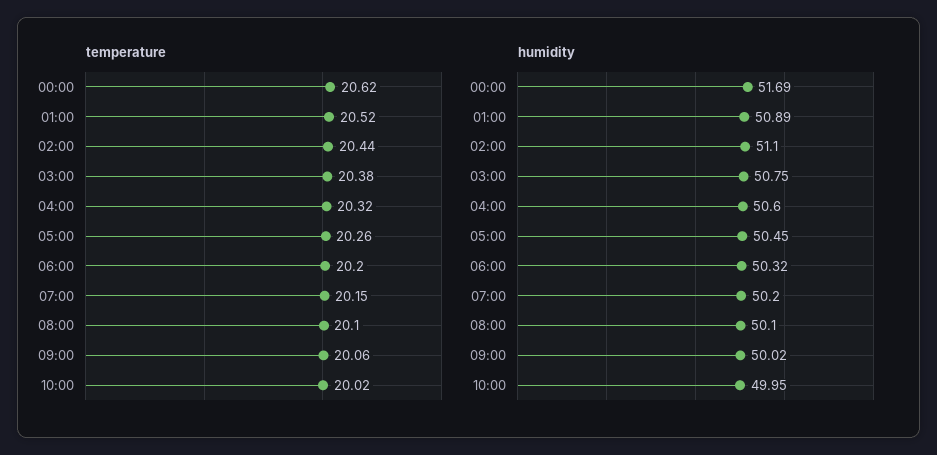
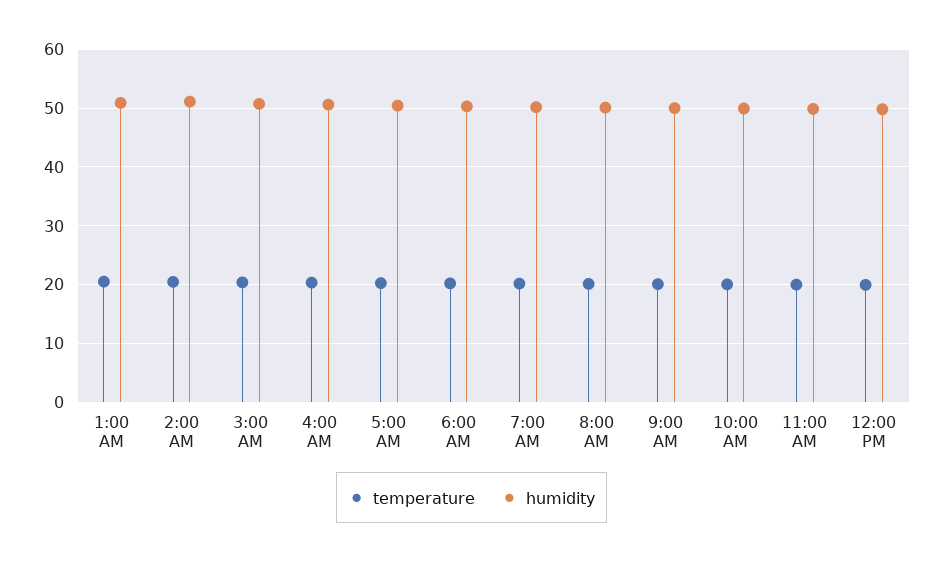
temperature, 00:00: 20.62 -> none
humidity, 00:00: 51.69 -> none
temperature, 11:00 AM: none -> 20
humidity, 11:00 AM: none -> 50
temperature, 12:00 PM: none -> 20
humidity, 12:00 PM: none -> 50

